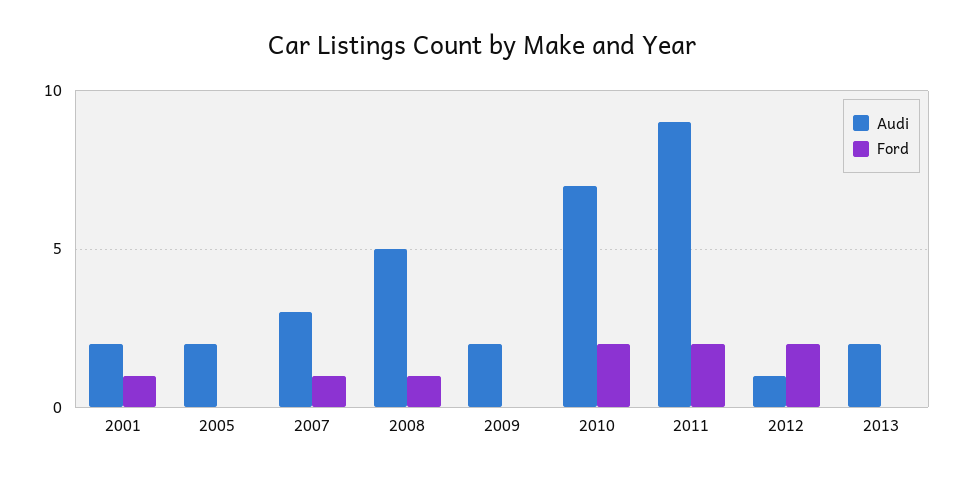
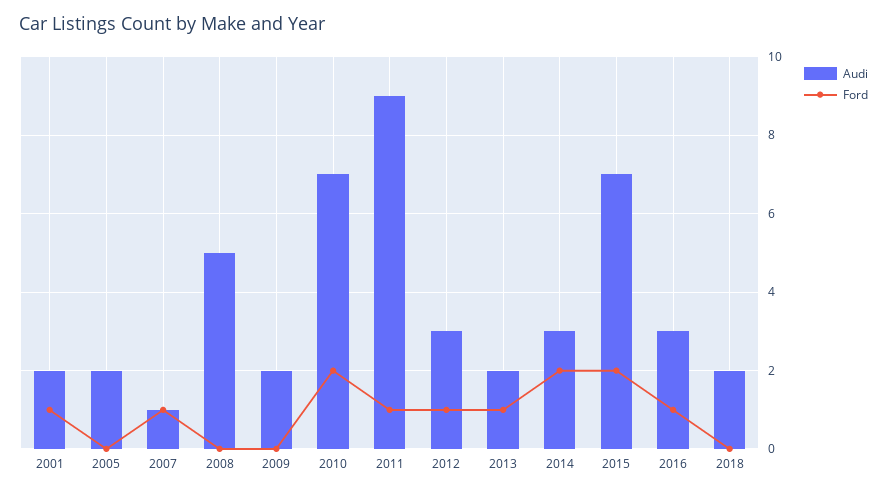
Audi, 2007: 3 -> 1
Ford, 2008: 1 -> 0
Ford, 2011: 2 -> 1
Audi, 2012: 1 -> 3
Ford, 2012: 2 -> 1
Ford, 2013: 0 -> 1
Audi, 2014: none -> 3
Ford, 2014: none -> 2
Audi, 2015: none -> 7
Ford, 2015: none -> 2
Audi, 2016: none -> 3
Ford, 2016: none -> 1
Audi, 2018: none -> 2
Ford, 2018: none -> 0

